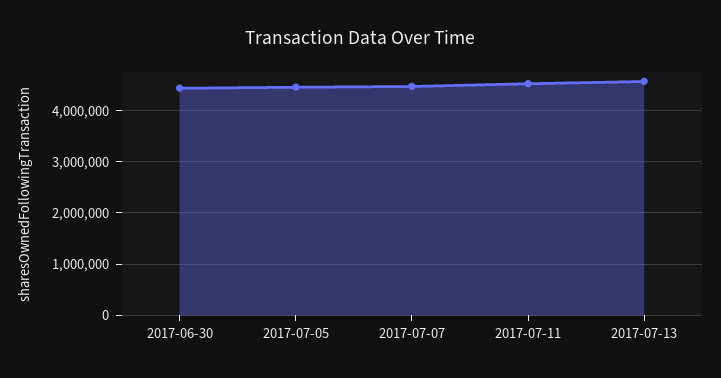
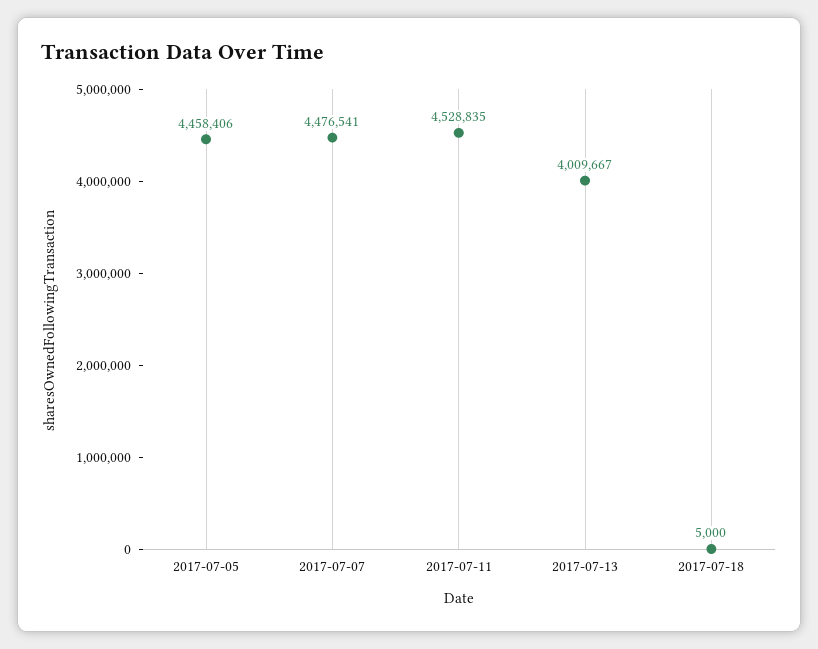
2017-06-30: 4400000 -> none
2017-07-13: 4600000 -> 4009667
2017-07-18: none -> 5000

